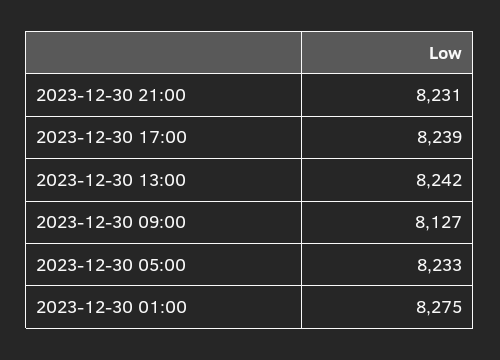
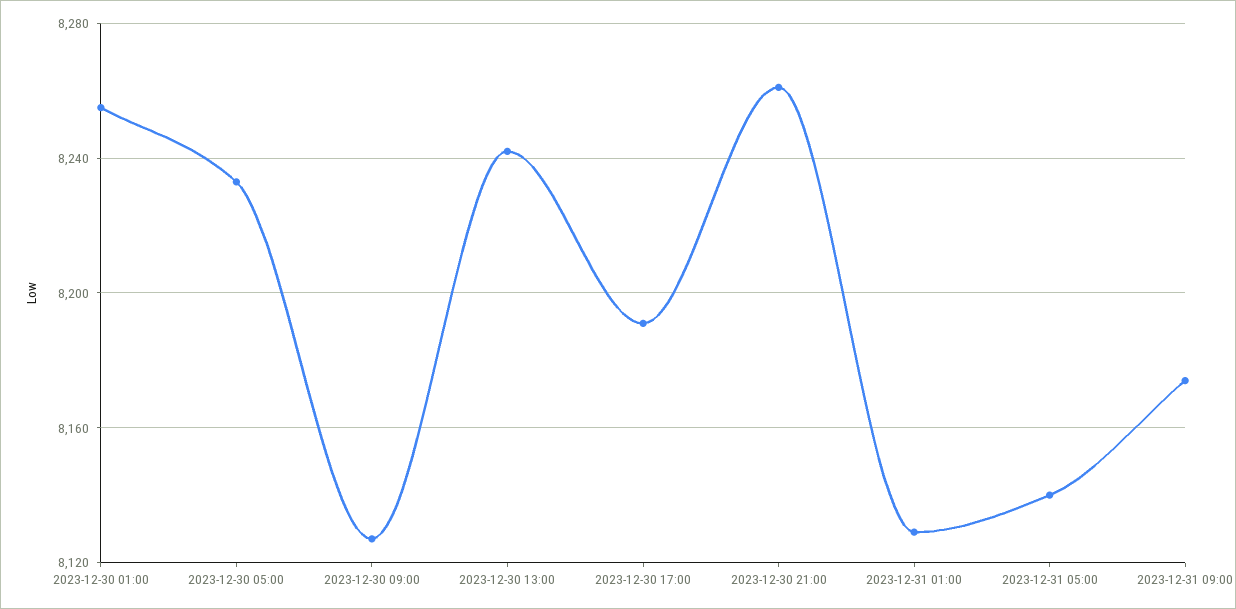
2023-12-30 21:00: 8231 -> 8260
2023-12-30 17:00: 8239 -> 8190
2023-12-30 01:00: 8275 -> 8255
2023-12-31 01:00: none -> 8130
2023-12-31 05:00: none -> 8140
2023-12-31 09:00: none -> 8175

